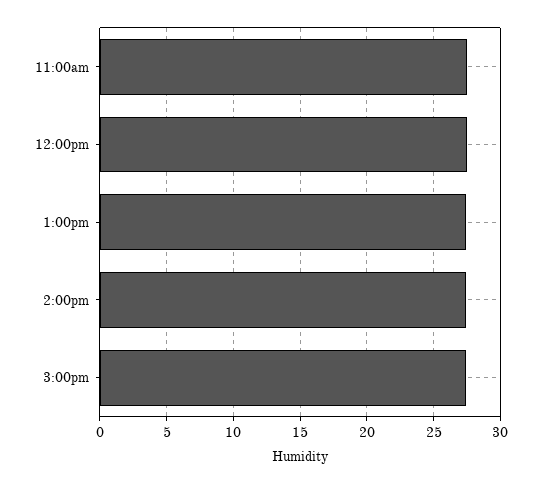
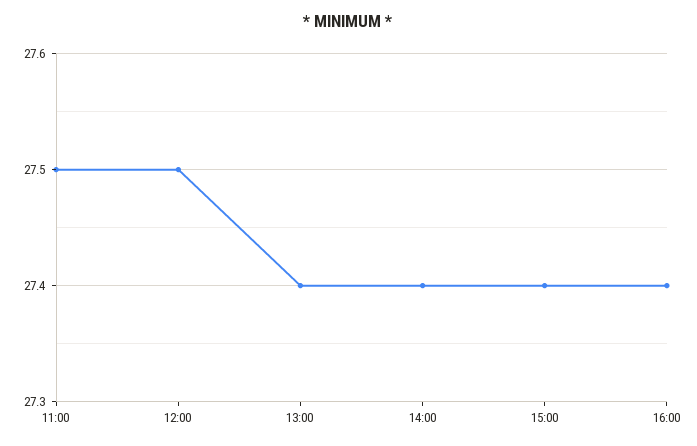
16:00: none -> 27.4

